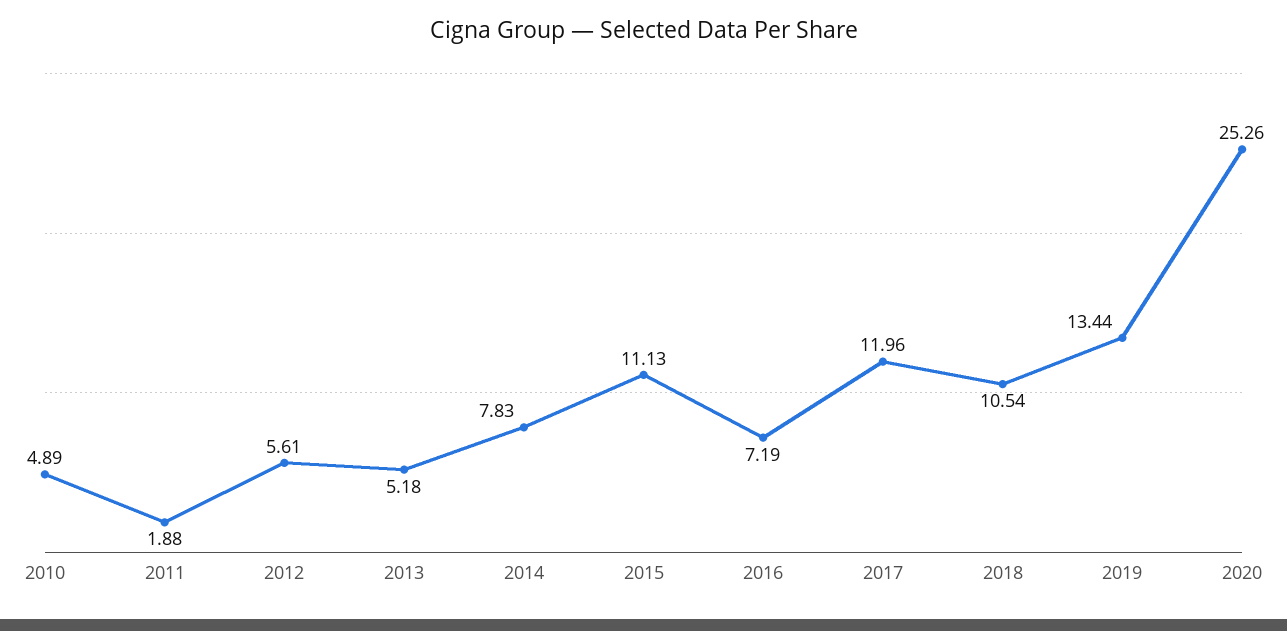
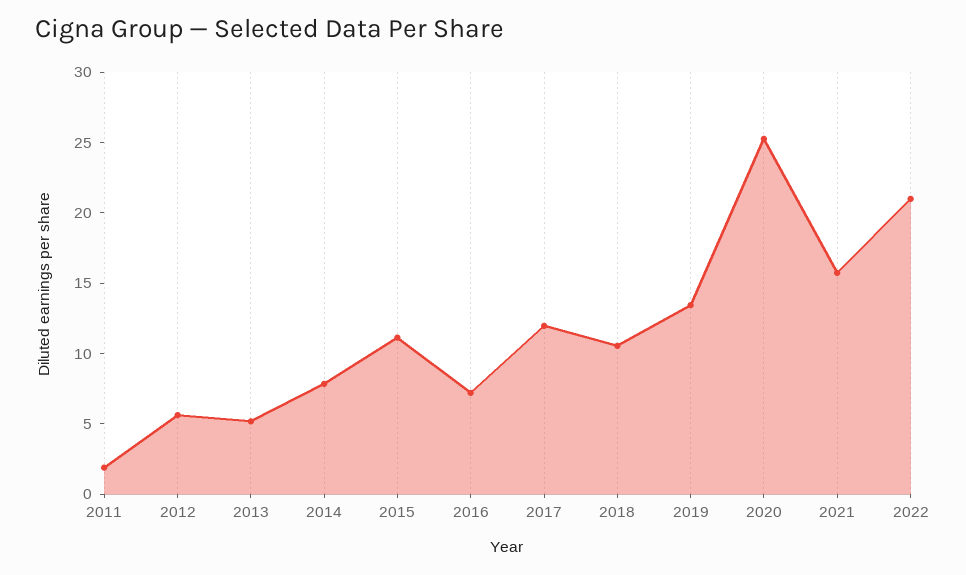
2010: 4.89 -> none
2021: none -> 16
2022: none -> 21

